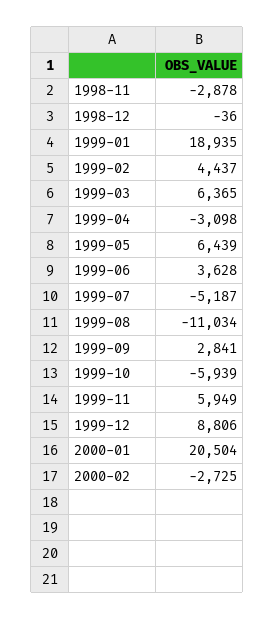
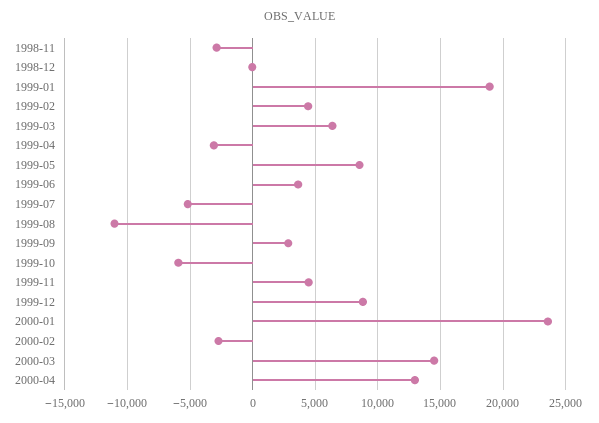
1999-05: 6439 -> 8500
1999-11: 5949 -> 4500
2000-01: 20504 -> 23500
2000-03: none -> 14500
2000-04: none -> 13000

